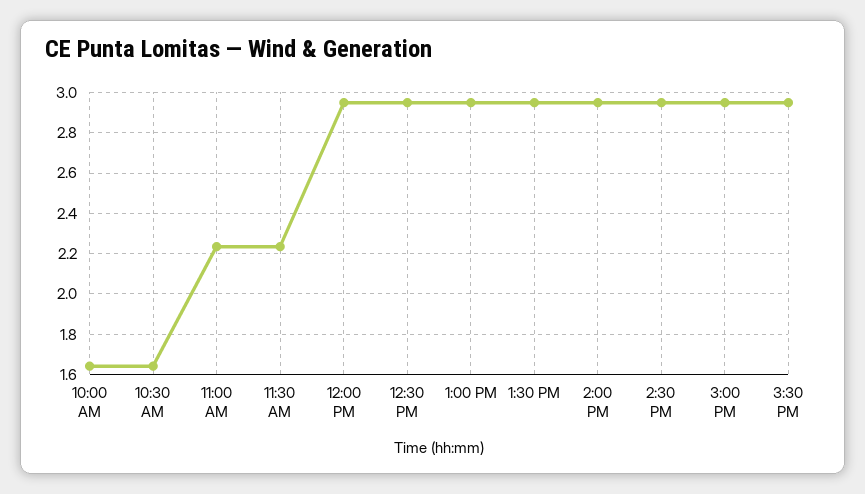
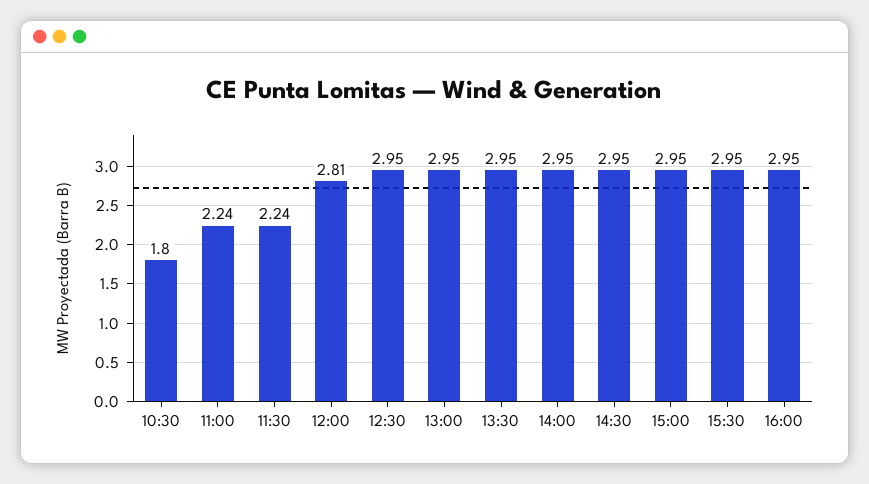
10:00 AM: 1.65 -> none
10:30 AM: 1.65 -> 1.8
12:00 PM: 2.95 -> 2.81
16:00: none -> 2.95

